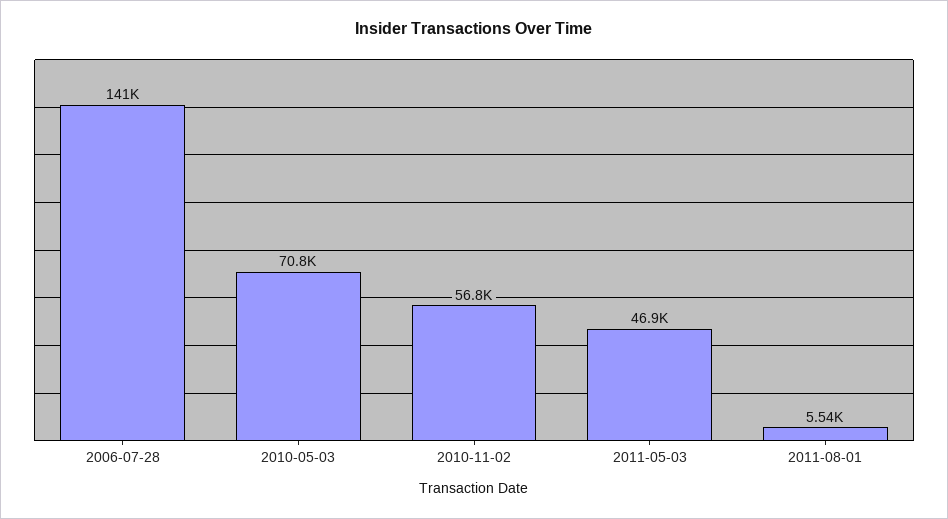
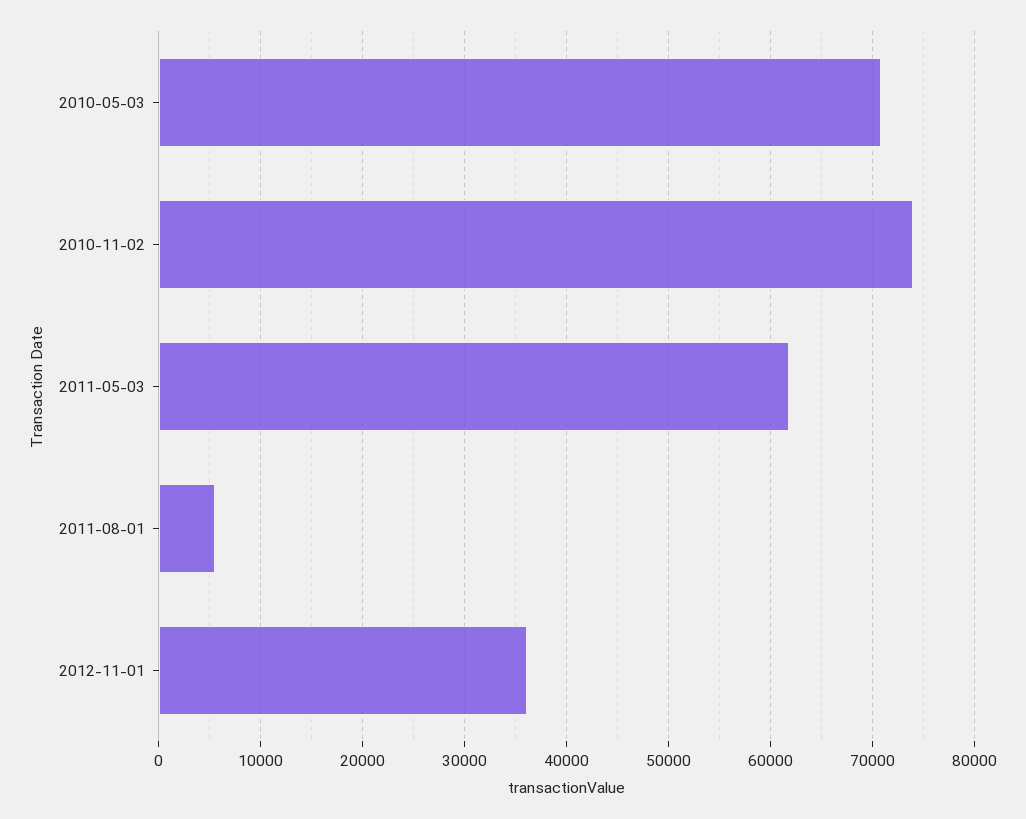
2006-07-28: 141000 -> none
2010-11-02: 56800 -> 74000
2011-05-03: 46900 -> 62000
2012-11-01: none -> 36000

